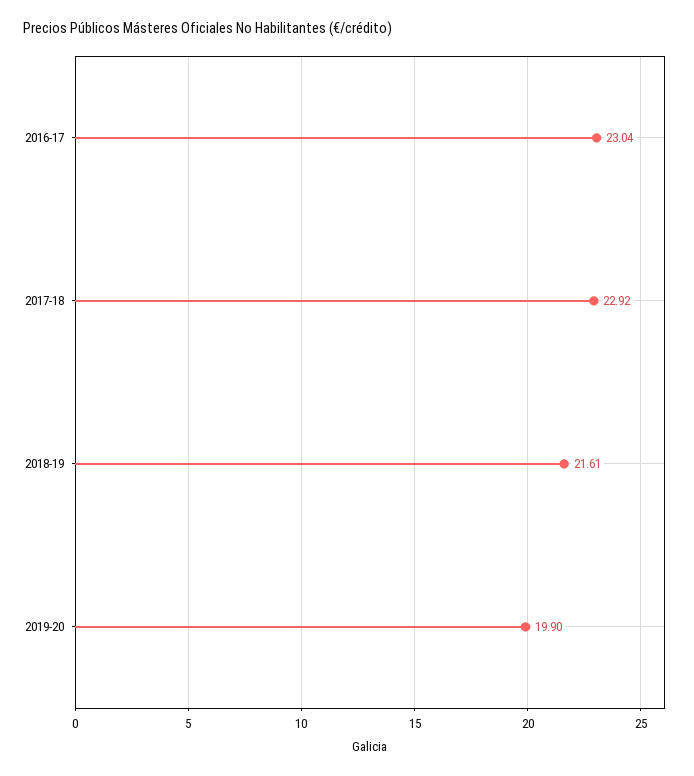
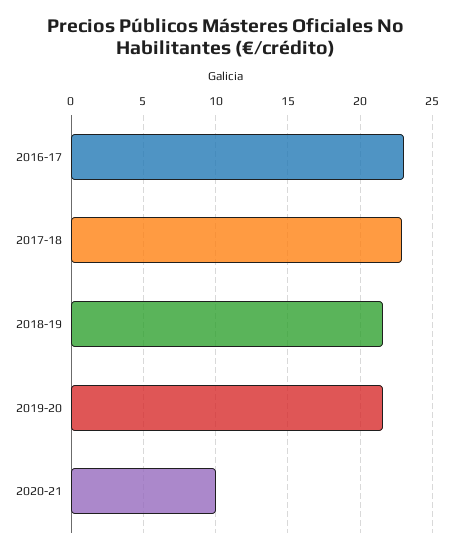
2019-20: 19.9 -> 21.5
2020-21: none -> 10

